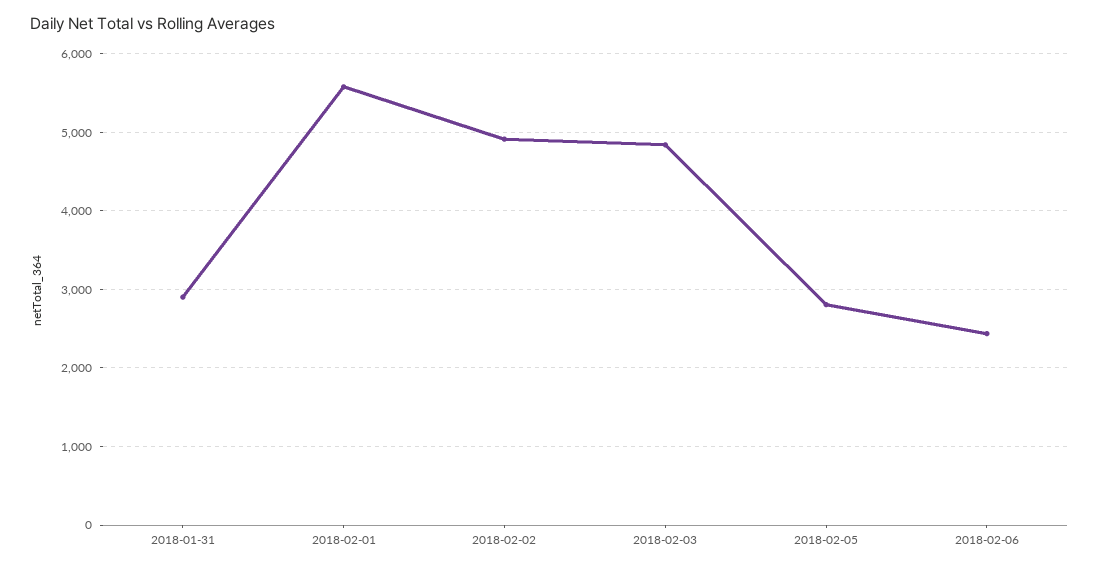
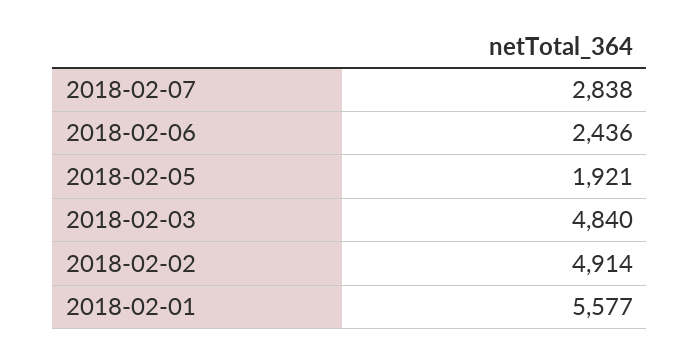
2018-01-31: 2900 -> none
2018-02-05: 2800 -> 1921
2018-02-07: none -> 2838

